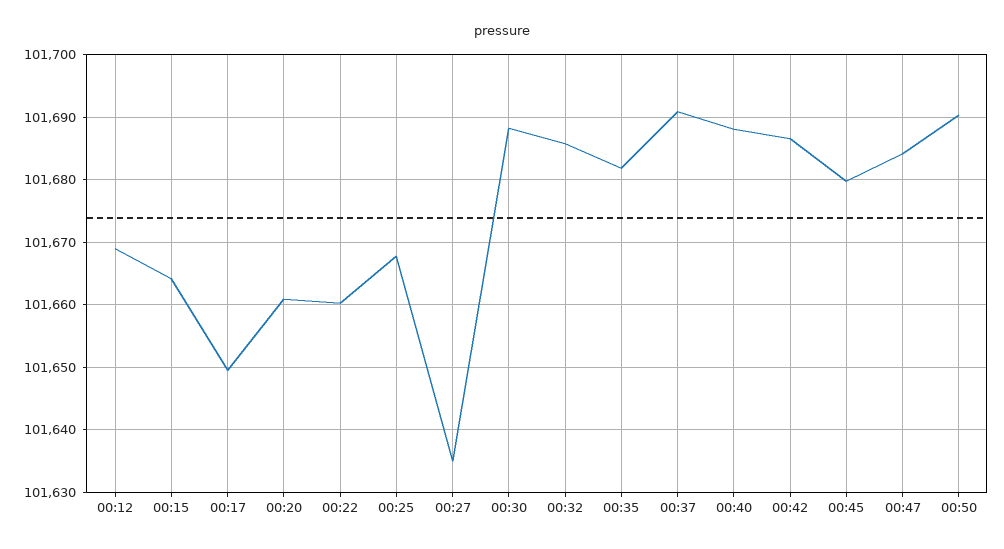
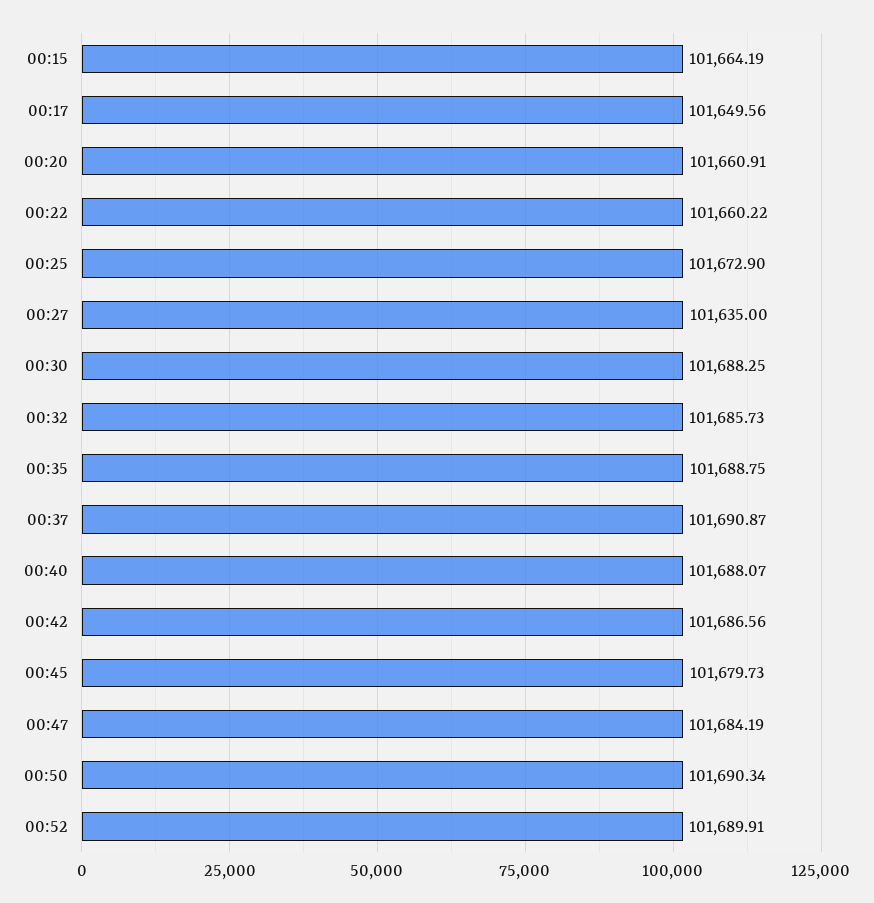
00:12: 101669 -> none
00:25: 101668 -> 101672.9
00:35: 101682 -> 101688.75
00:52: none -> 101689.91

